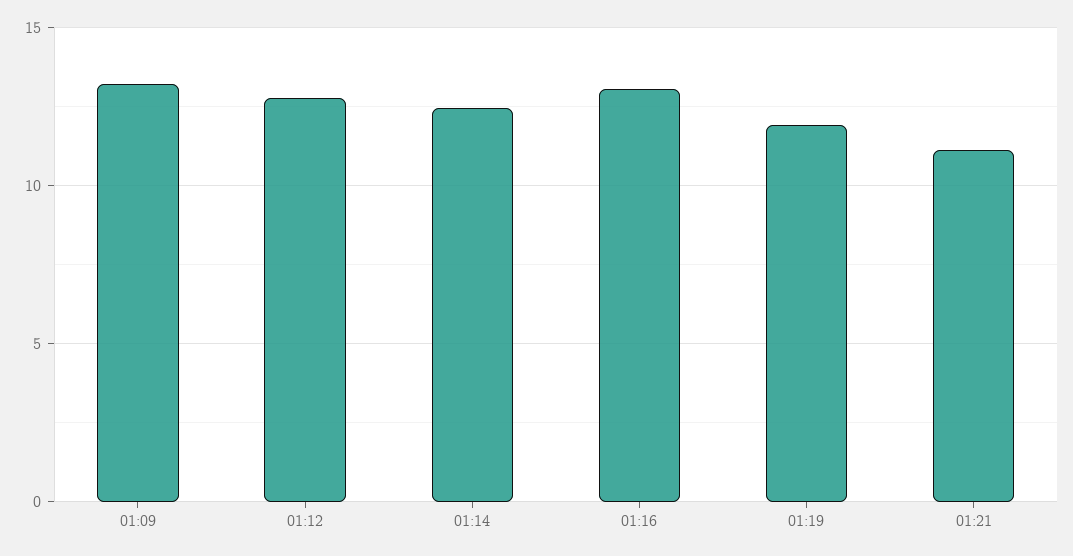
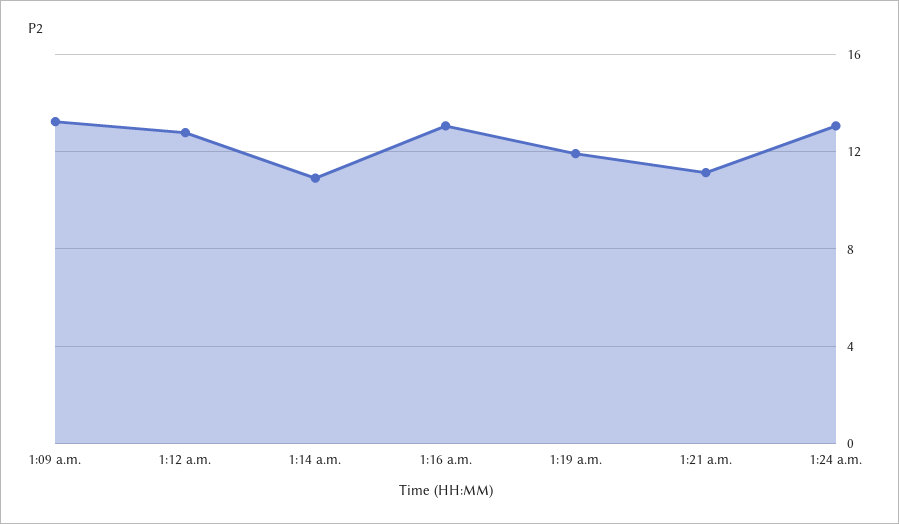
01:14: 12.5 -> 11
1:24 a.m.: none -> 13

